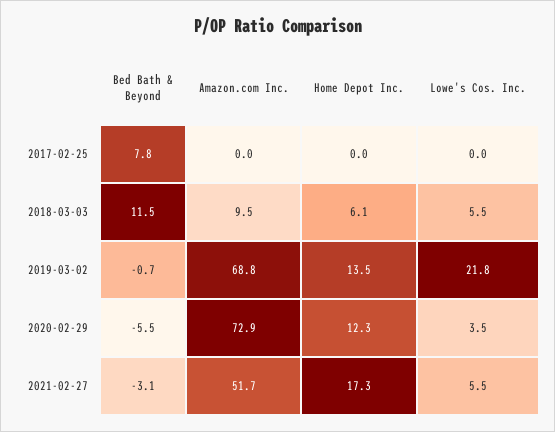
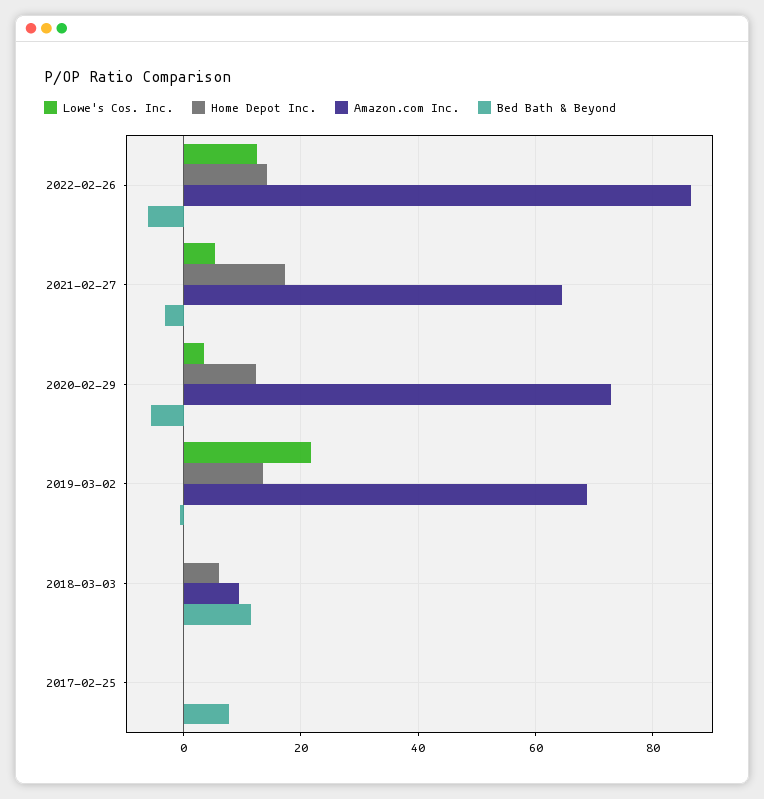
Lowe's Cos. Inc., 2018-03-03: 5.5 -> 0
Amazon.com Inc., 2021-02-27: 51.7 -> 64
Lowe's Cos. Inc., 2022-02-26: none -> 12
Home Depot Inc., 2022-02-26: none -> 14
Amazon.com Inc., 2022-02-26: none -> 86
Bed Bath & Beyond, 2022-02-26: none -> -6

